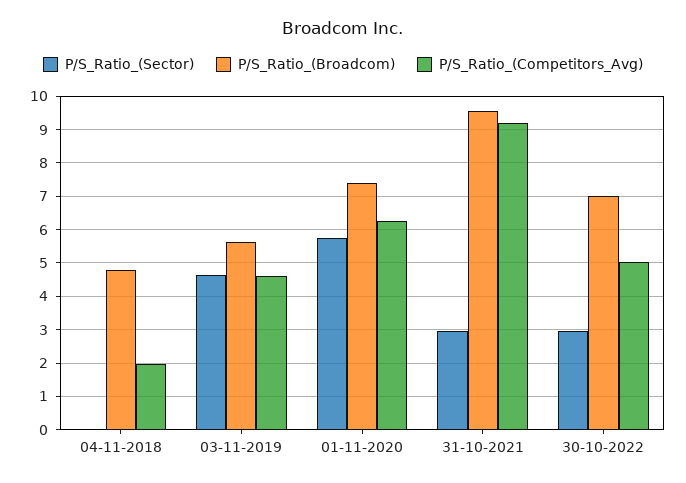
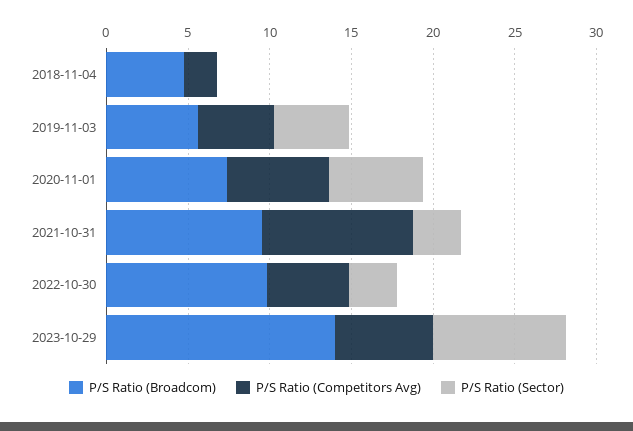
P/S_Ratio_(Broadcom), 30-10-2022: 7 -> 10
P/S_Ratio_(Broadcom), 2023-10-29: none -> 14
P/S_Ratio_(Competitors_Avg), 2023-10-29: none -> 6
P/S_Ratio_(Sector), 2023-10-29: none -> 8

